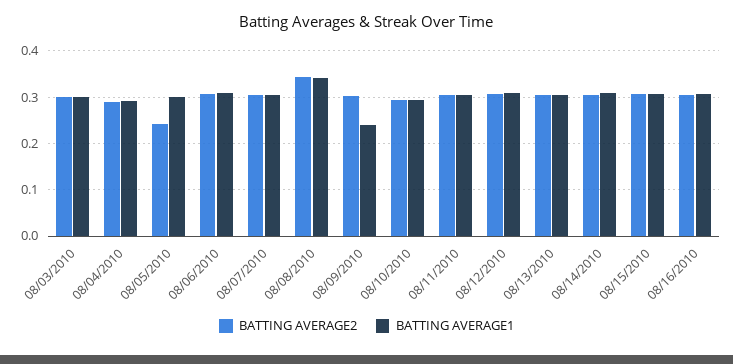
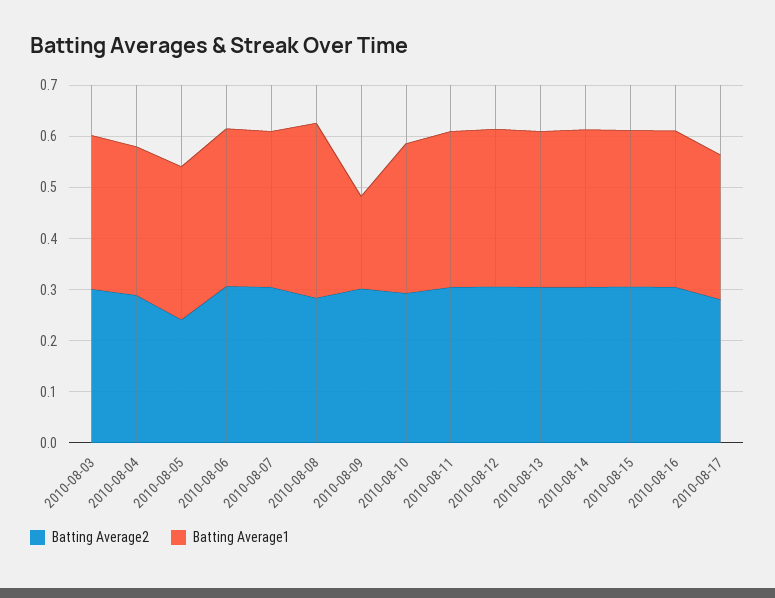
BATTING AVERAGE2, 08/08/2010: 0.34 -> 0.28
BATTING AVERAGE1, 08/09/2010: 0.24 -> 0.18
BATTING AVERAGE2, 2010-08-17: none -> 0.28
BATTING AVERAGE1, 2010-08-17: none -> 0.28

